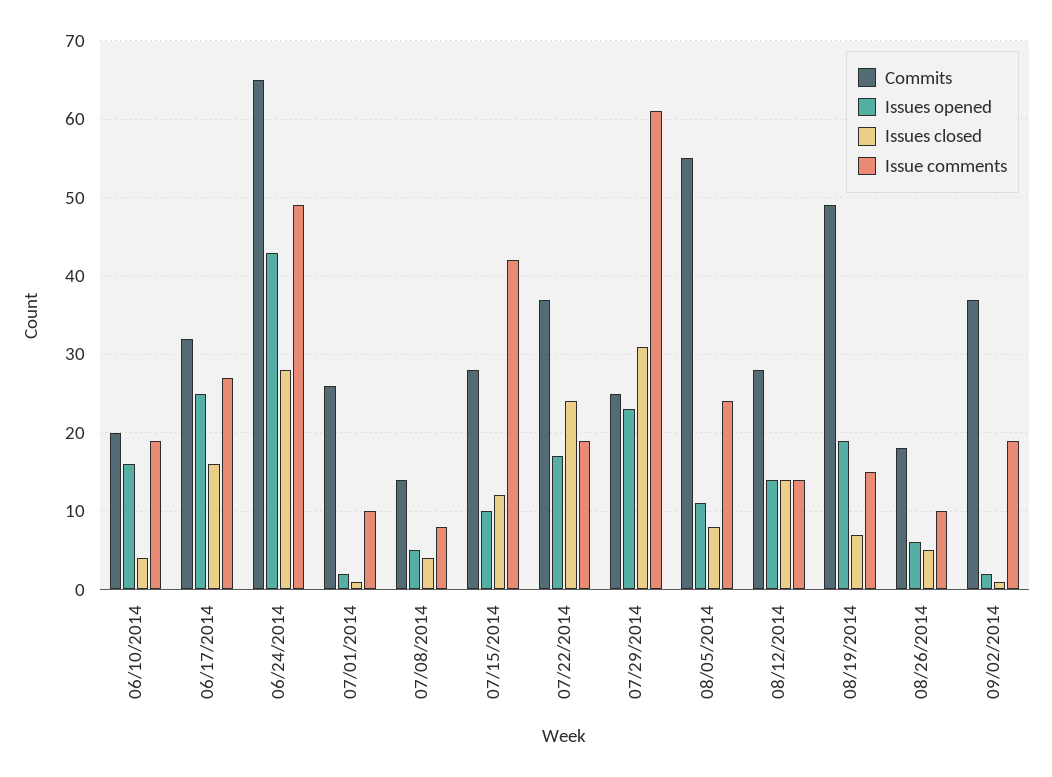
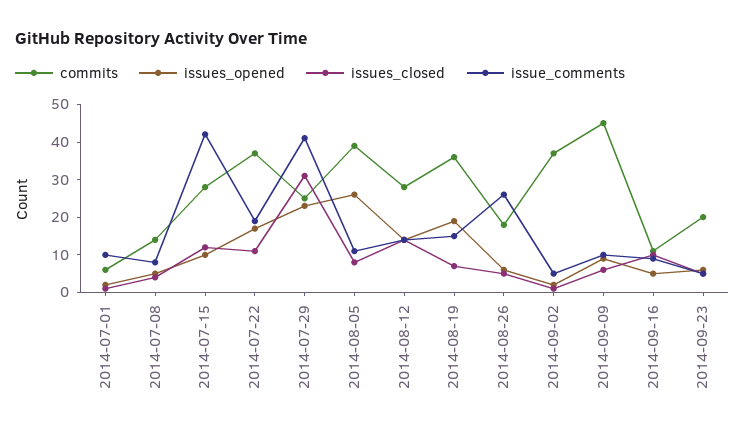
Commits, 06/10/2014: 20 -> none
Issues opened, 06/10/2014: 16 -> none
Issues closed, 06/10/2014: 4 -> none
Issue comments, 06/10/2014: 19 -> none
Commits, 06/17/2014: 32 -> none
Issues opened, 06/17/2014: 25 -> none
Issues closed, 06/17/2014: 16 -> none
Issue comments, 06/17/2014: 27 -> none
Commits, 06/24/2014: 65 -> none
Issues opened, 06/24/2014: 43 -> none
Issues closed, 06/24/2014: 28 -> none
Issue comments, 06/24/2014: 49 -> none
Commits, 07/01/2014: 26 -> 5
Issues closed, 07/22/2014: 24 -> 10
Issue comments, 07/29/2014: 61 -> 40
Commits, 08/05/2014: 55 -> 40
Issues opened, 08/05/2014: 11 -> 25
Issue comments, 08/05/2014: 24 -> 10
Commits, 08/19/2014: 49 -> 35
Issue comments, 08/26/2014: 10 -> 25
Issue comments, 09/02/2014: 19 -> 5
Commits, 2014-09-09: none -> 45
Issues opened, 2014-09-09: none -> 10
Issues closed, 2014-09-09: none -> 5
Issue comments, 2014-09-09: none -> 10
Commits, 2014-09-16: none -> 10
Issues opened, 2014-09-16: none -> 5
Issues closed, 2014-09-16: none -> 10
Issue comments, 2014-09-16: none -> 10
Commits, 2014-09-23: none -> 20
Issues opened, 2014-09-23: none -> 5
Issues closed, 2014-09-23: none -> 5
Issue comments, 2014-09-23: none -> 5

